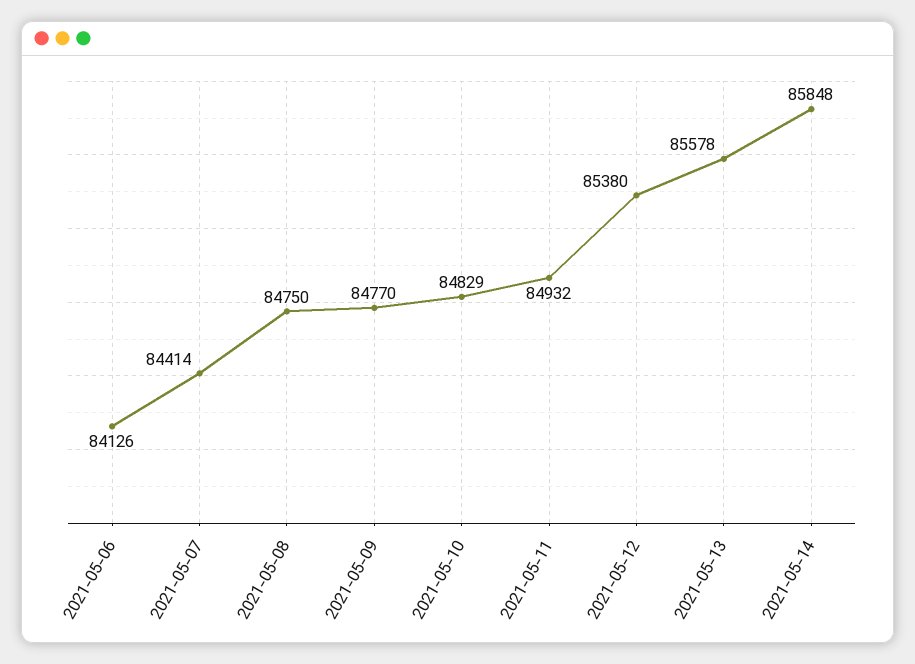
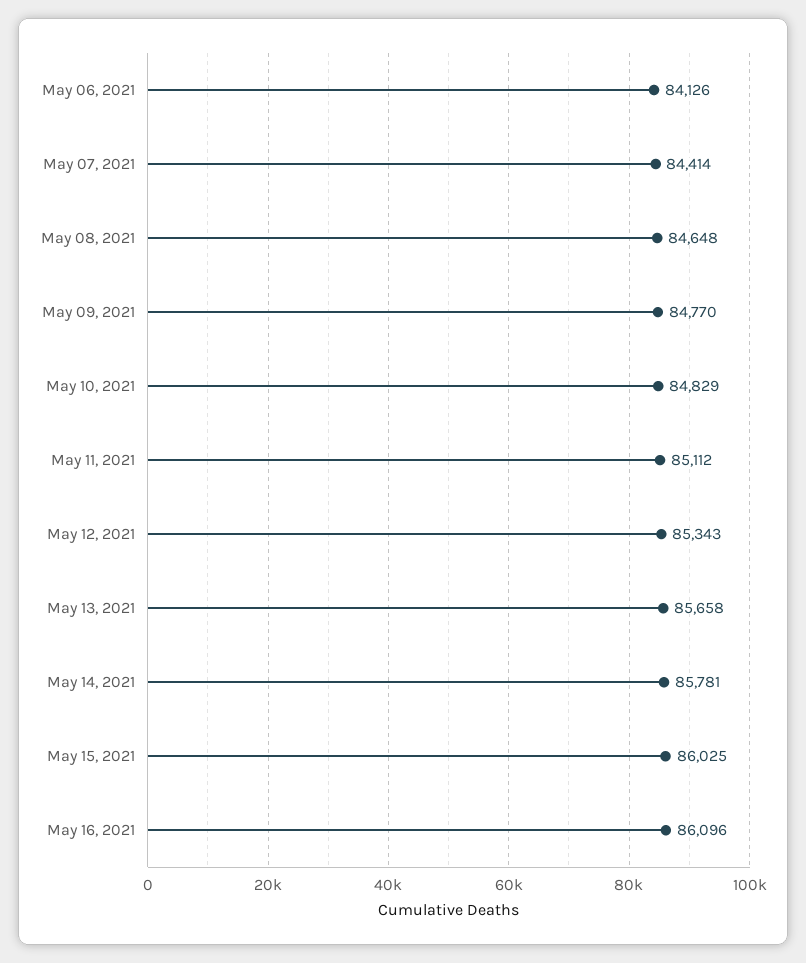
2021-05-08: 84750 -> 84648
2021-05-11: 84932 -> 85112
2021-05-12: 85380 -> 85343
2021-05-13: 85578 -> 85658
2021-05-14: 85848 -> 85781
May 15, 2021: none -> 86025
May 16, 2021: none -> 86096

